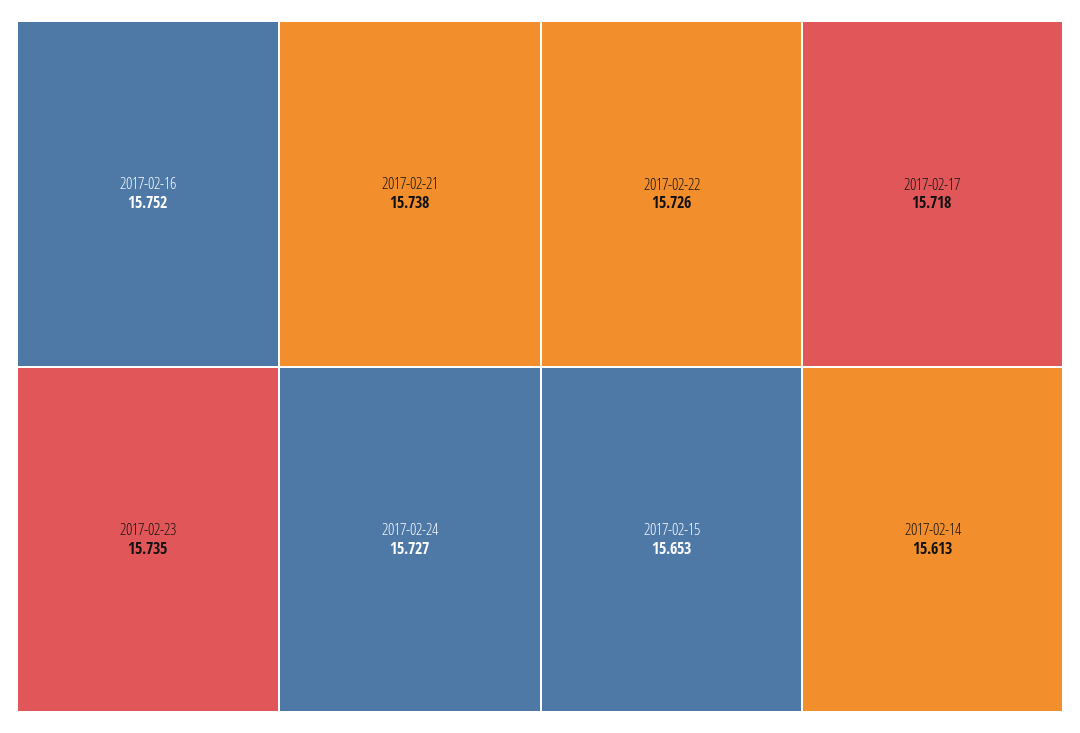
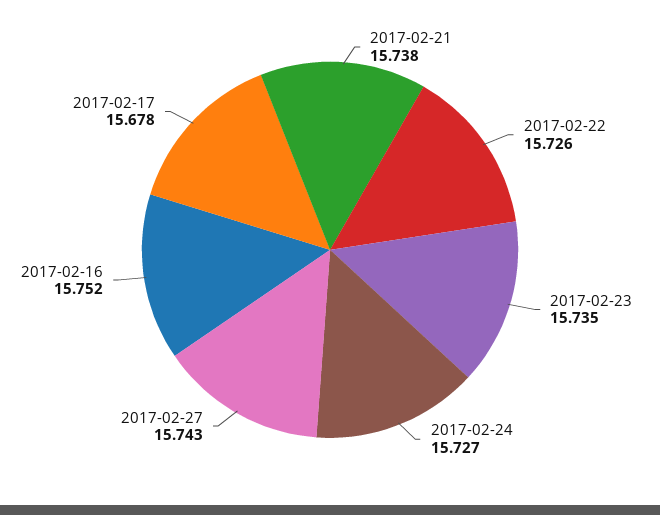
2017-02-17: 15.718 -> 15.678
2017-02-15: 15.653 -> none
2017-02-14: 15.613 -> none
2017-02-27: none -> 15.743

